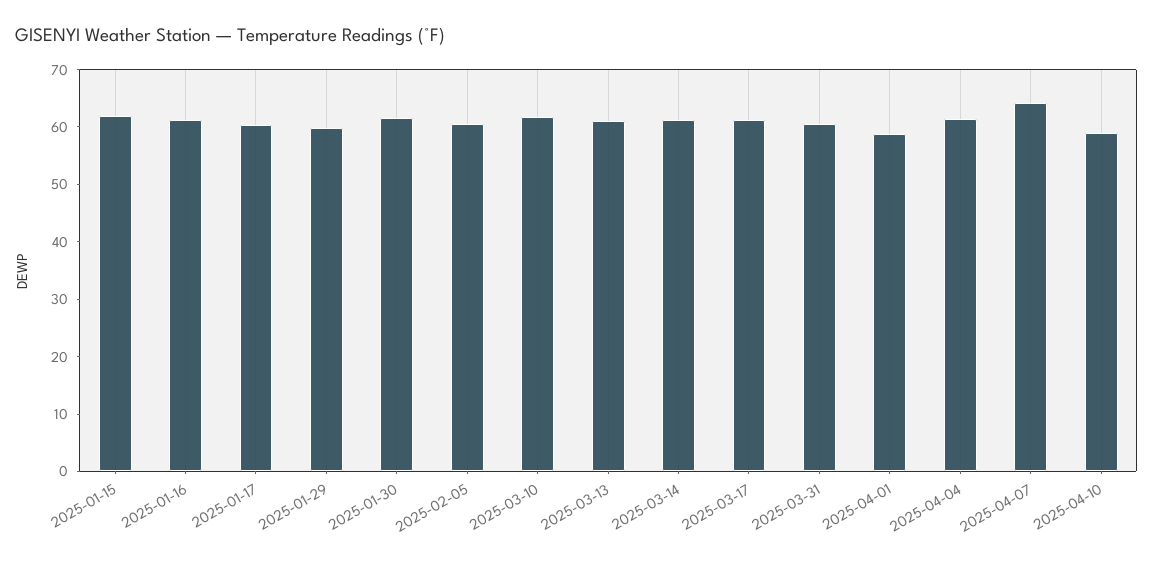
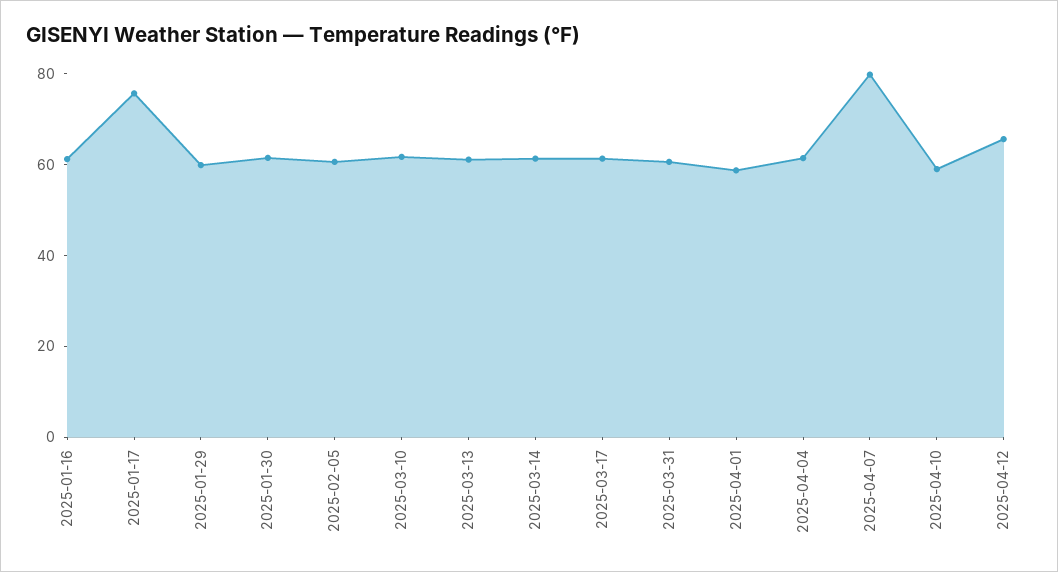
2025-01-15: 62 -> none
2025-01-17: 60 -> 75
2025-04-07: 64 -> 80
2025-04-12: none -> 65

